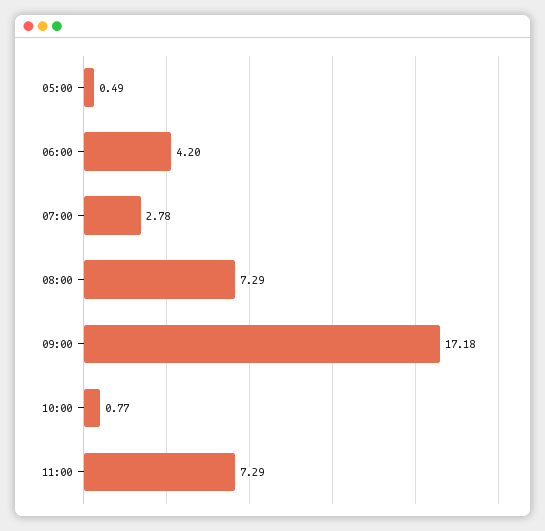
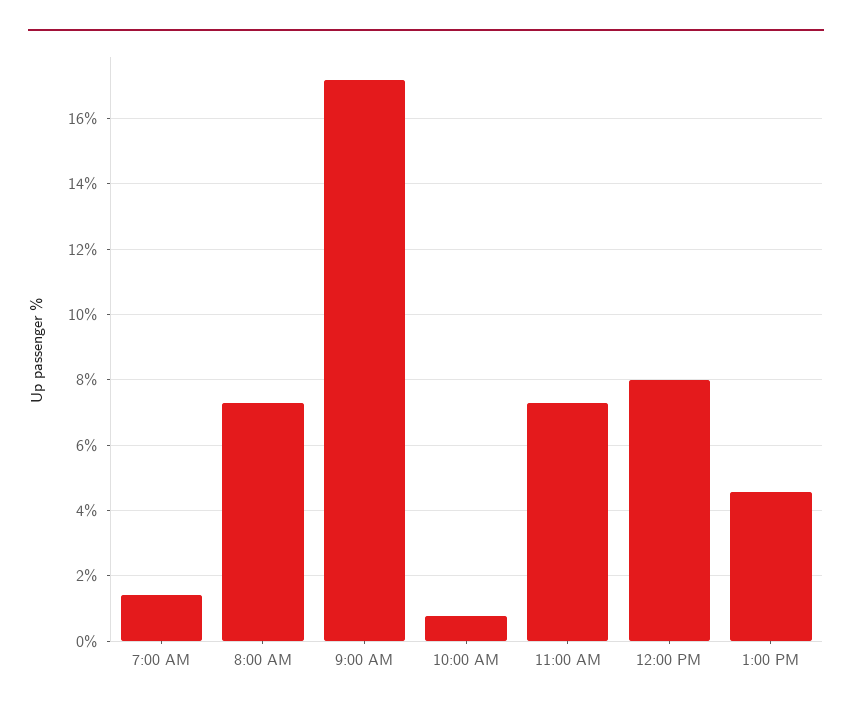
05:00: 0.49 -> none
06:00: 4.2 -> none
07:00: 2.78 -> 1.4
12:00 PM: none -> 8
1:00 PM: none -> 4.6

